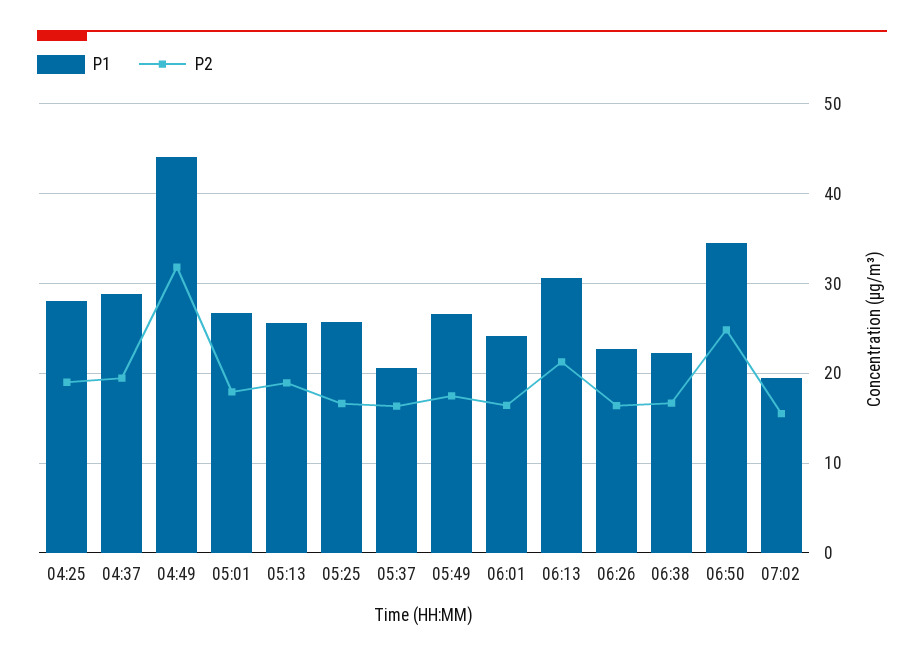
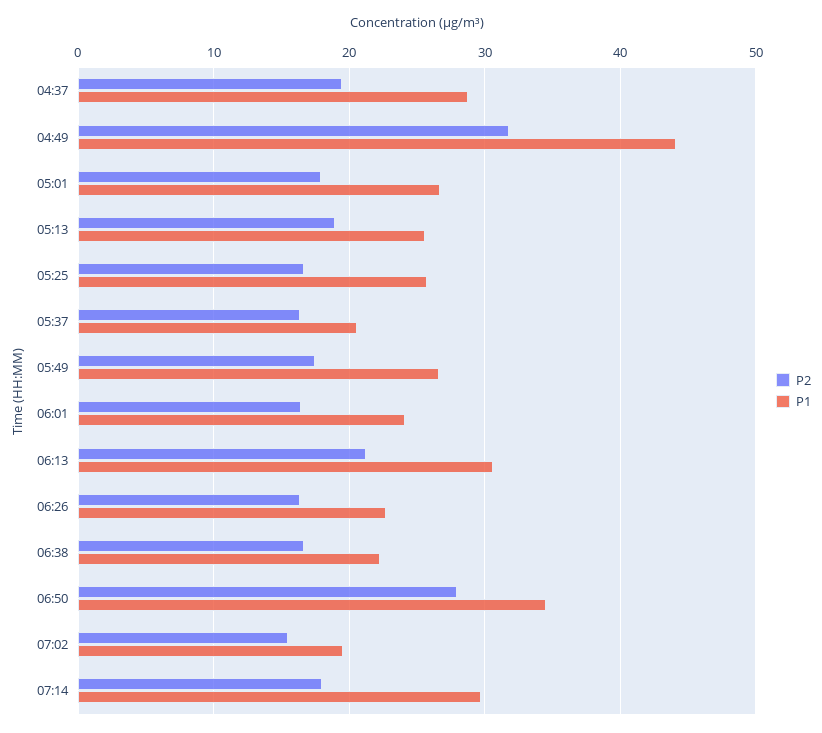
P1, 04:25: 28 -> none
P2, 04:25: 19 -> none
P2, 06:50: 25 -> 28
P2, 07:14: none -> 18
P1, 07:14: none -> 30

